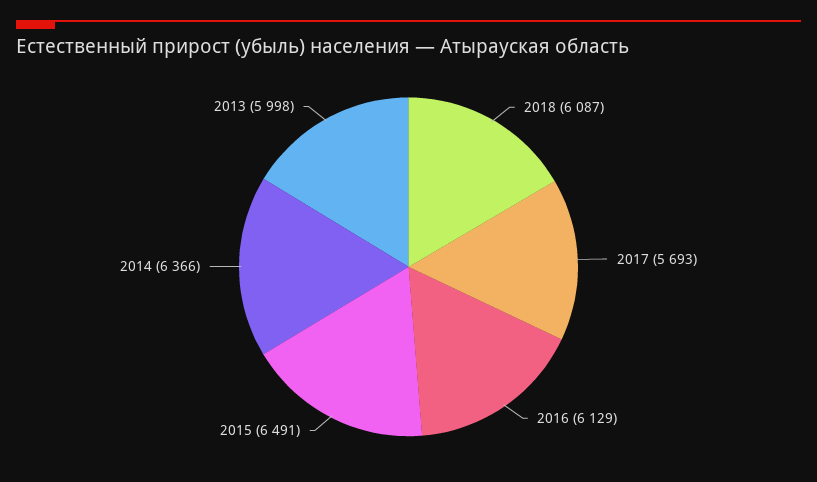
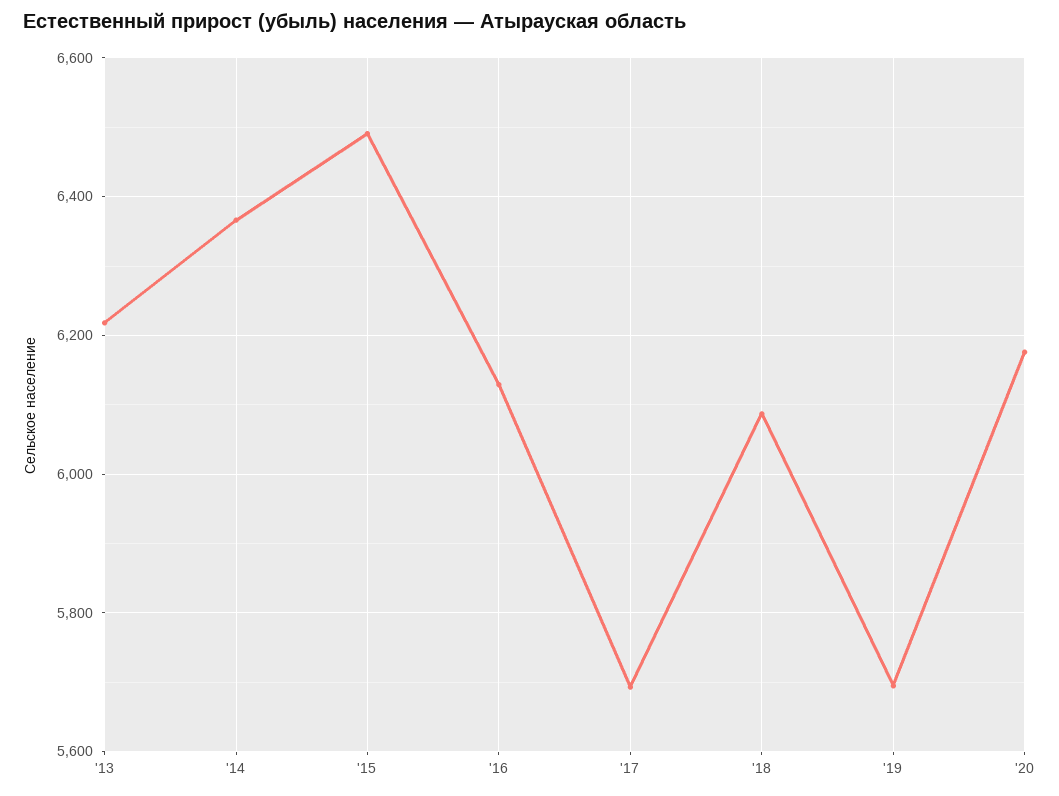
2013: 5998 -> 6220
'19: none -> 5700
'20: none -> 6180

